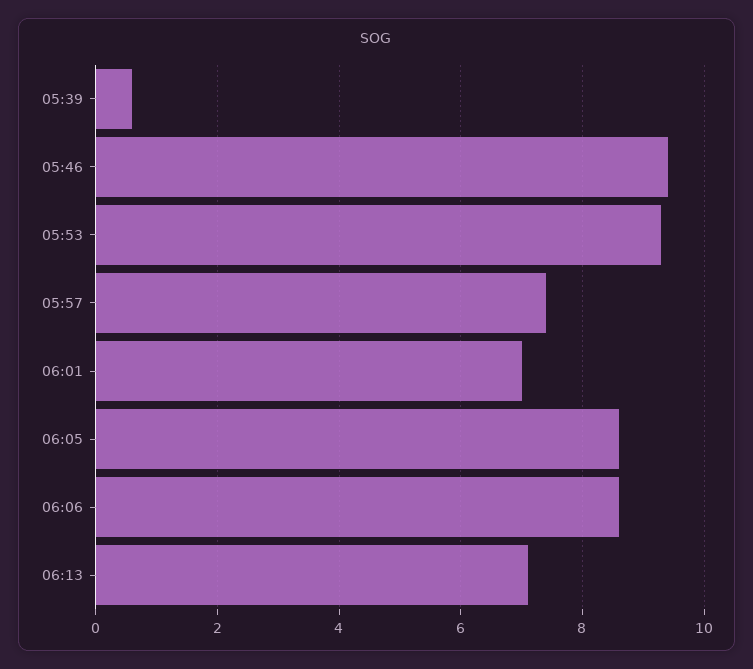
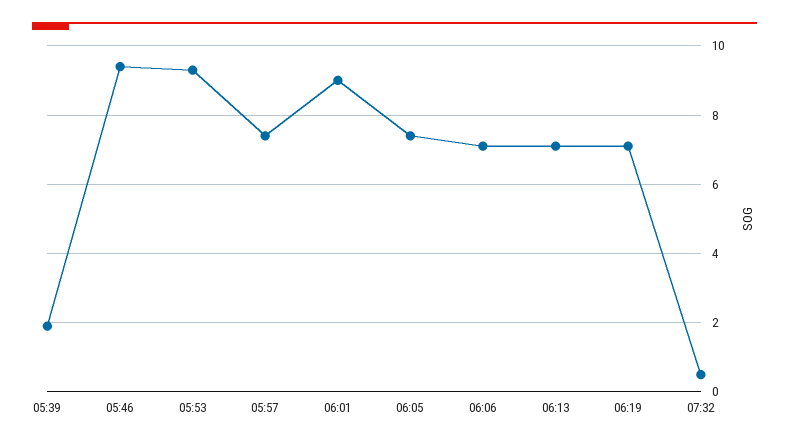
05:39: 0.5 -> 2
06:01: 7 -> 9
06:05: 8.5 -> 7.5
06:06: 8.5 -> 7
06:19: none -> 7
07:32: none -> 0.5

